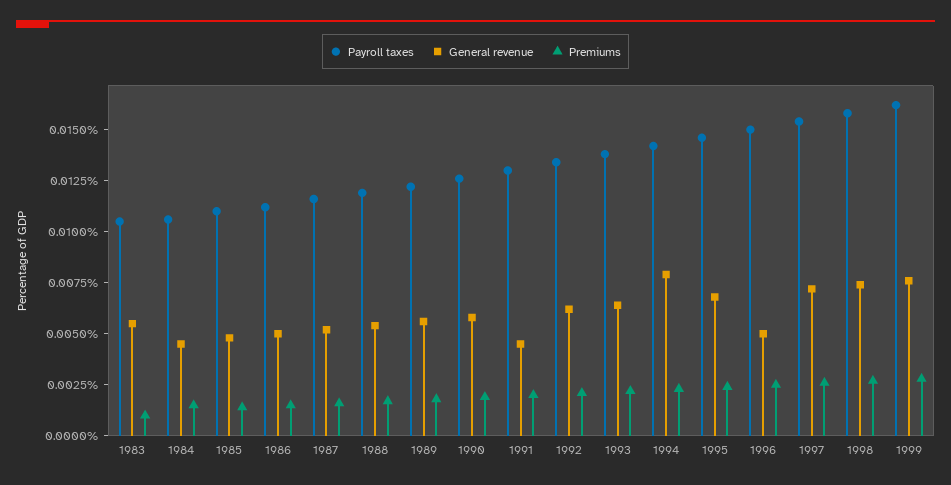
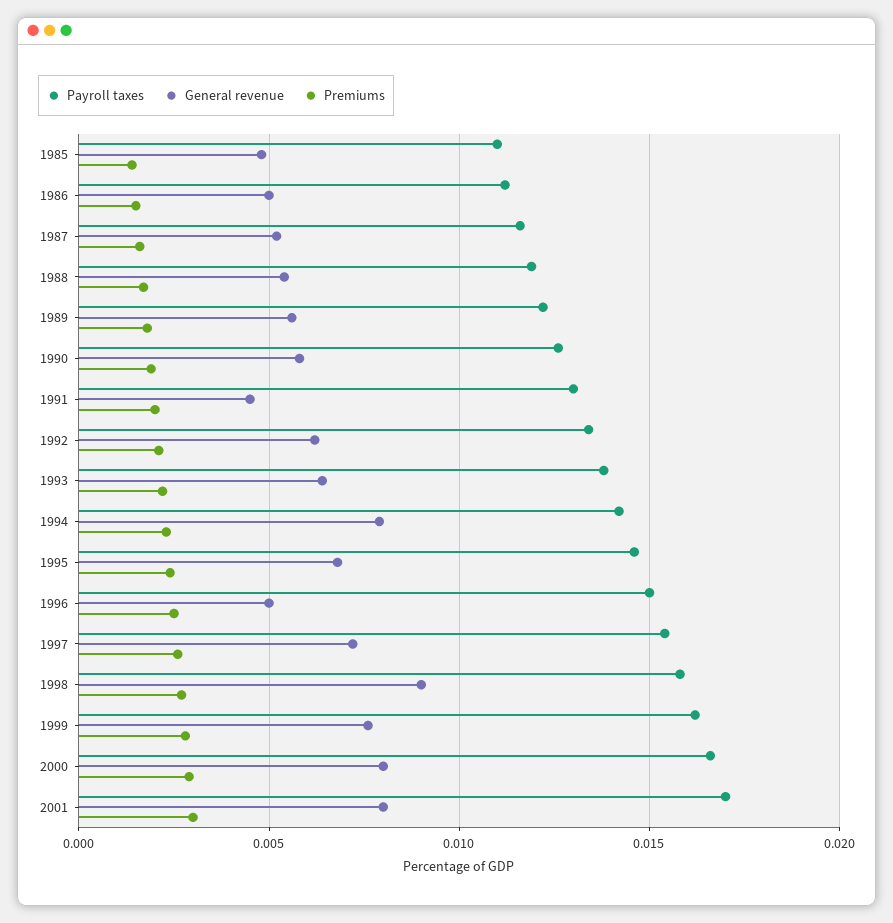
Payroll taxes, 1983: 0.0105 -> none
General revenue, 1983: 0.0055 -> none
Premiums, 1983: 0.001 -> none
Payroll taxes, 1984: 0.0105 -> none
General revenue, 1984: 0.0045 -> none
Premiums, 1984: 0.0015 -> none
General revenue, 1998: 0.0075 -> 0.009
Payroll taxes, 2000: none -> 0.0165
General revenue, 2000: none -> 0.008
Premiums, 2000: none -> 0.003
Payroll taxes, 2001: none -> 0.017
General revenue, 2001: none -> 0.008
Premiums, 2001: none -> 0.003

